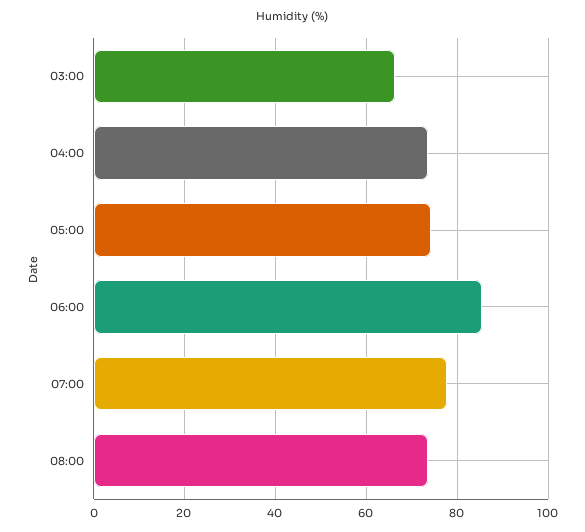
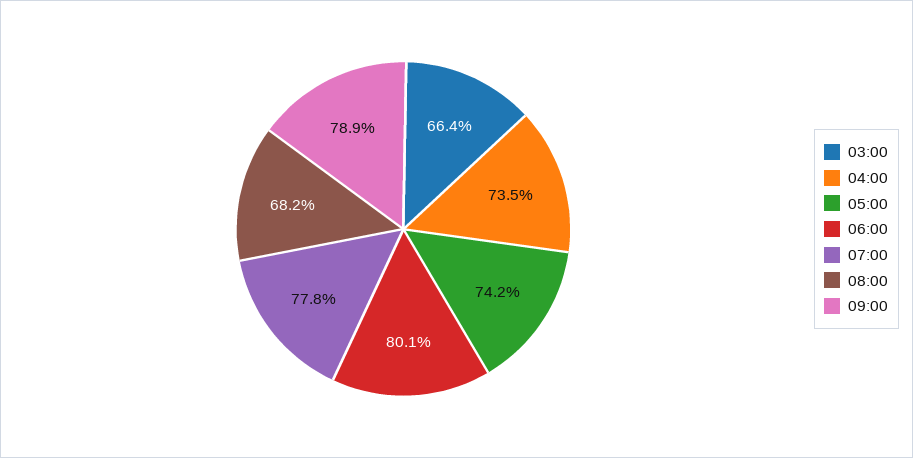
06:00: 86 -> 80.1
08:00: 74 -> 68.2
09:00: none -> 78.9

